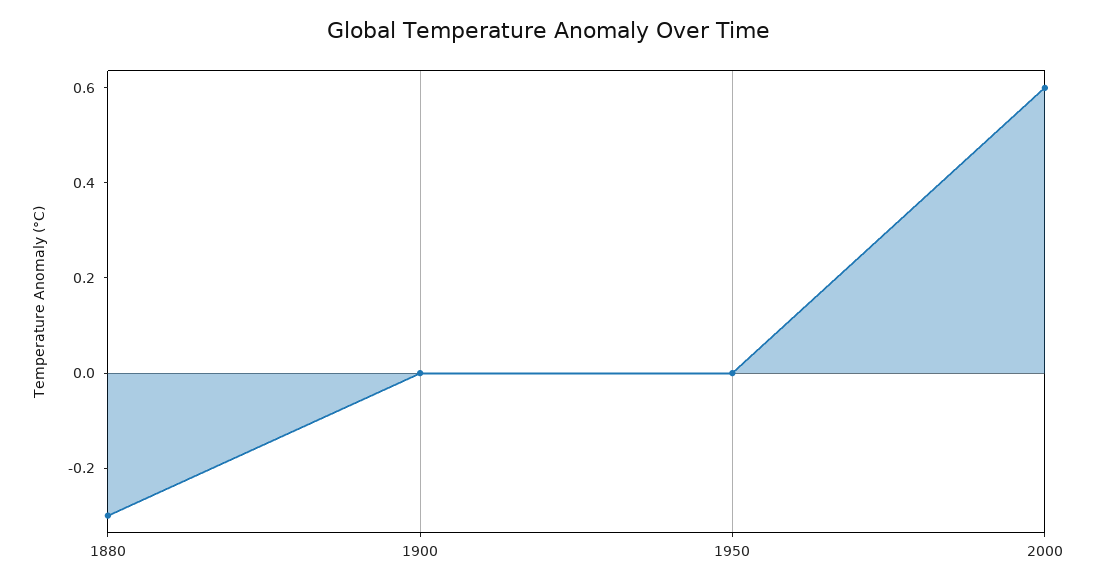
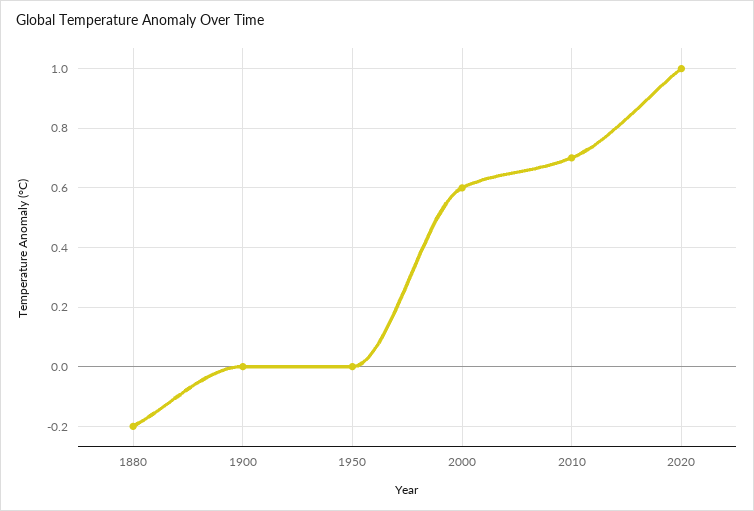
1880: -0.3 -> -0.2
2010: none -> 0.7
2020: none -> 1

